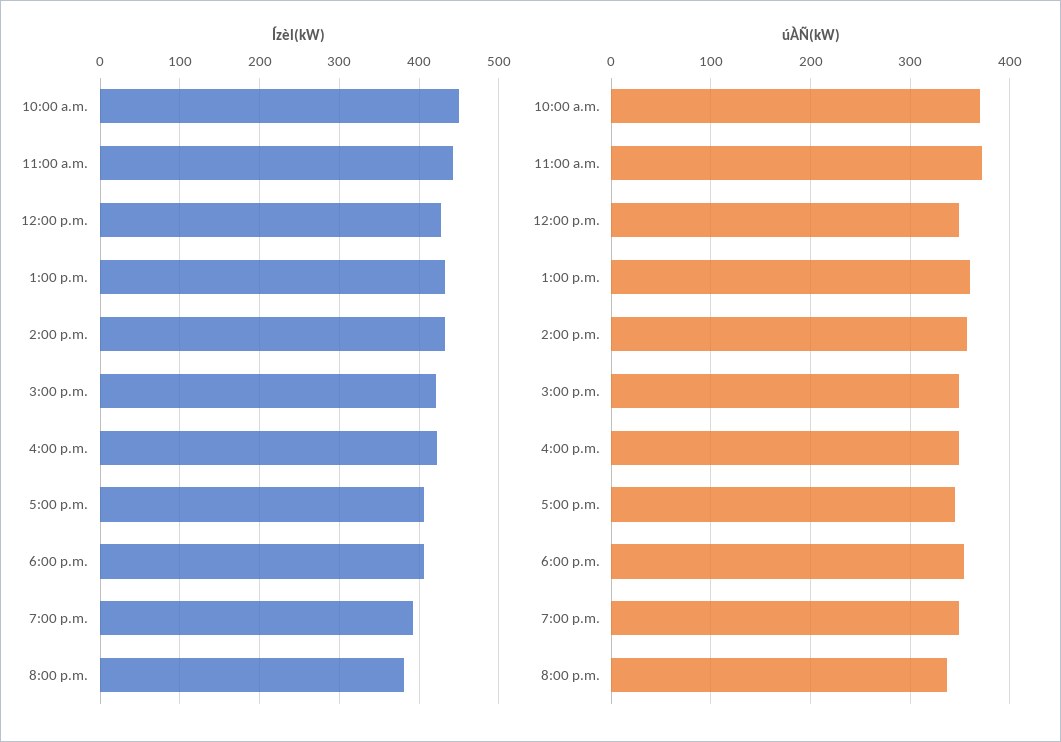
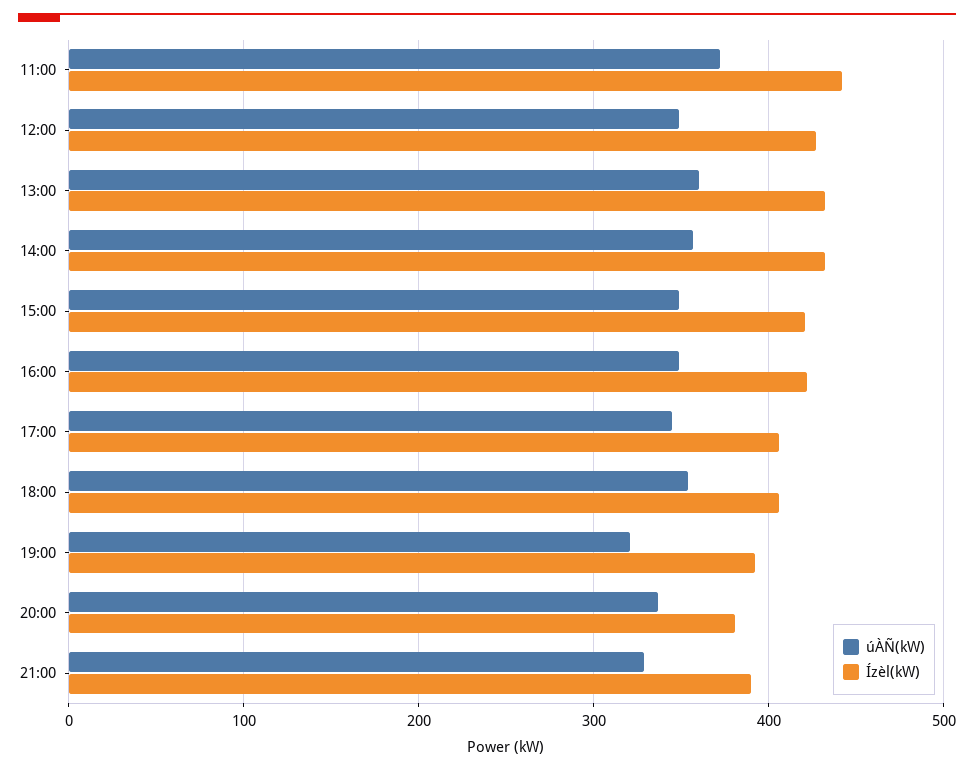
Ízèl(kW), 10:00 a.m.: 450 -> none
úÀÑ(kW), 10:00 a.m.: 370 -> none
úÀÑ(kW), 7:00 p.m.: 350 -> 320
úÀÑ(kW), 21:00: none -> 330
Ízèl(kW), 21:00: none -> 390

